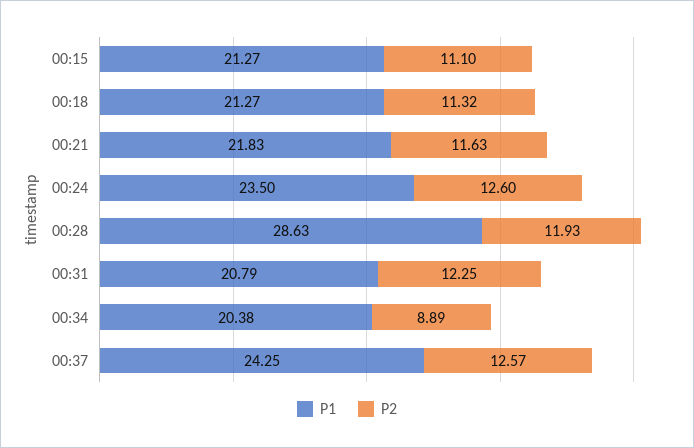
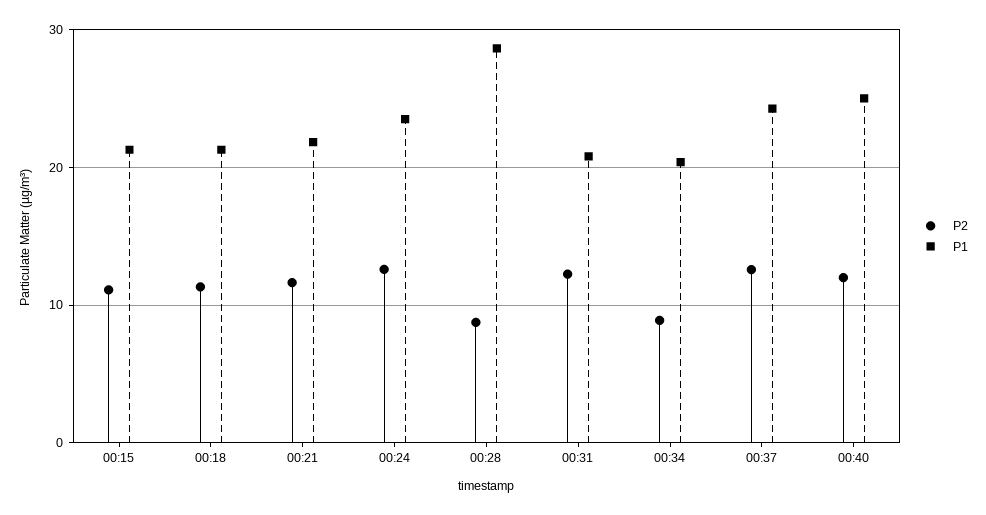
P2, 00:28: 11.93 -> 9
P2, 00:40: none -> 12
P1, 00:40: none -> 25

